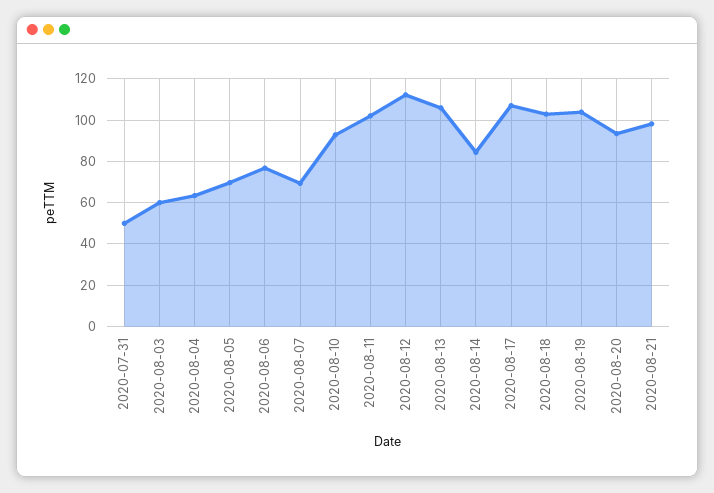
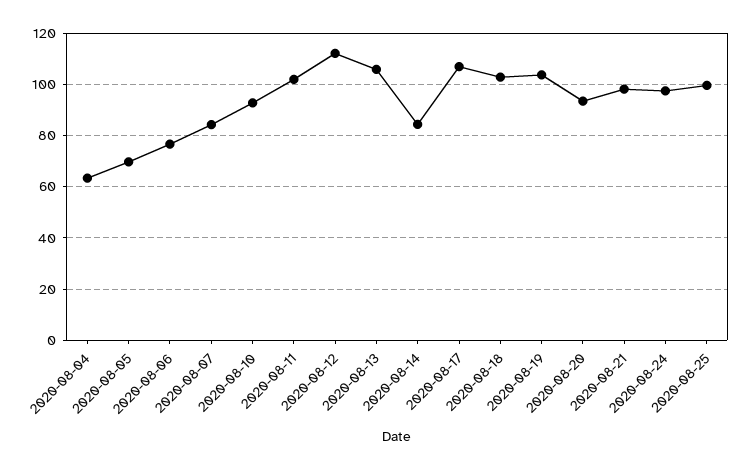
2020-07-31: 50 -> none
2020-08-03: 60 -> none
2020-08-07: 70 -> 85
2020-08-24: none -> 97.5
2020-08-25: none -> 100

